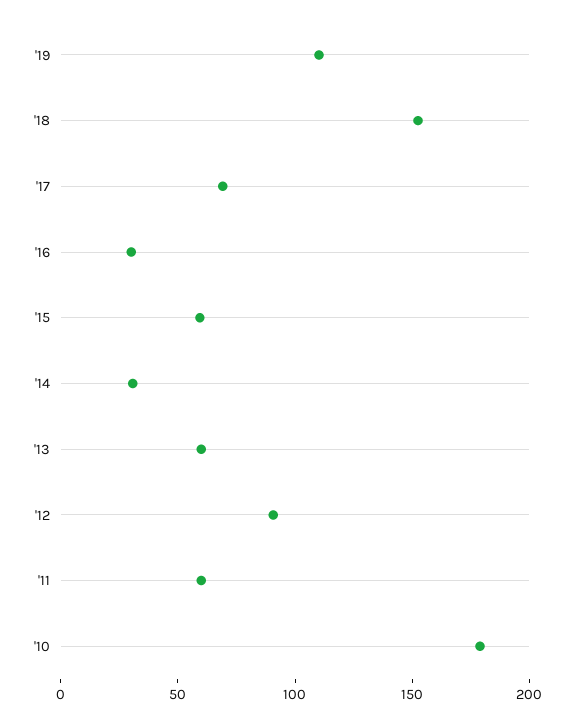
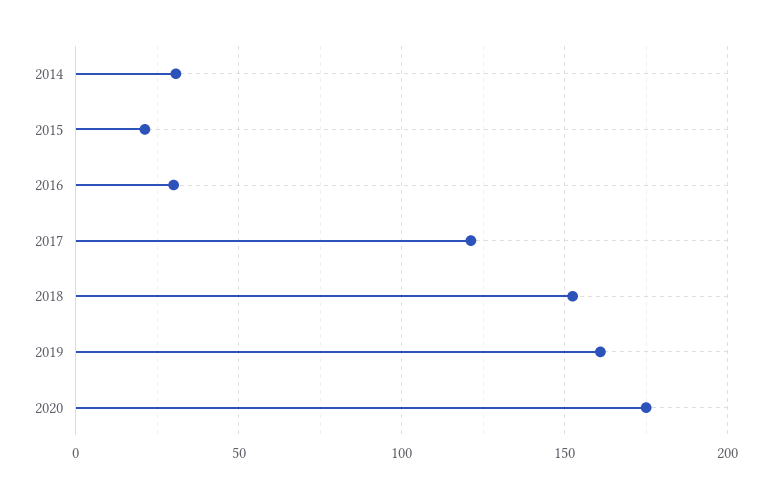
'19: 110 -> 160
'17: 70 -> 120
'15: 60 -> 20
'13: 60 -> none
'12: 90 -> none
'11: 60 -> none
'10: 180 -> none
2020: none -> 175

